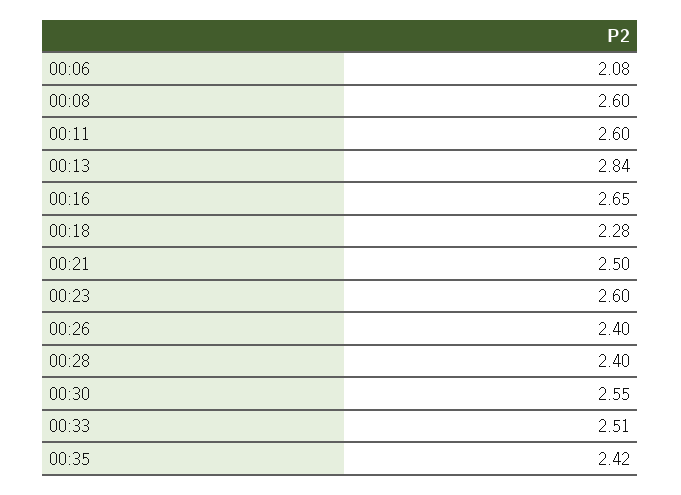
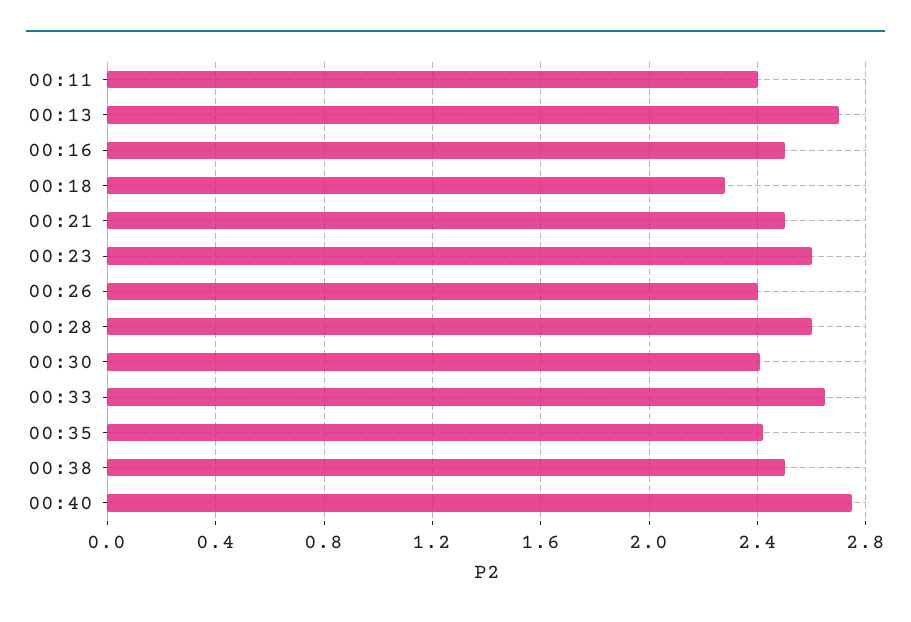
00:06: 2.08 -> none
00:08: 2.6 -> none
00:11: 2.6 -> 2.4
00:13: 2.84 -> 2.7
00:16: 2.65 -> 2.5
00:28: 2.4 -> 2.6
00:30: 2.55 -> 2.4
00:33: 2.51 -> 2.65
00:38: none -> 2.5
00:40: none -> 2.75

